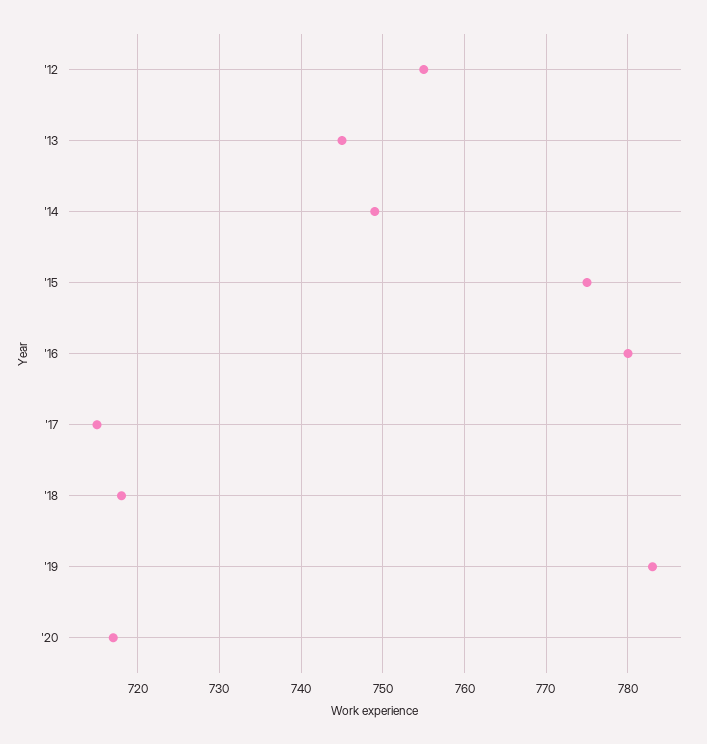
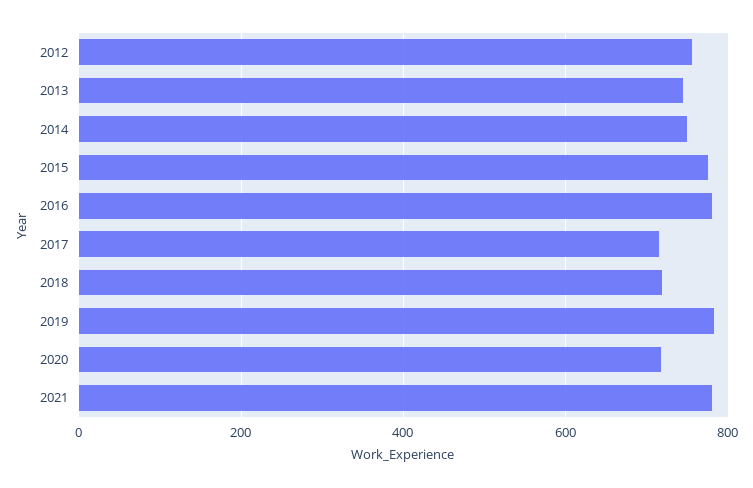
2021: none -> 780

